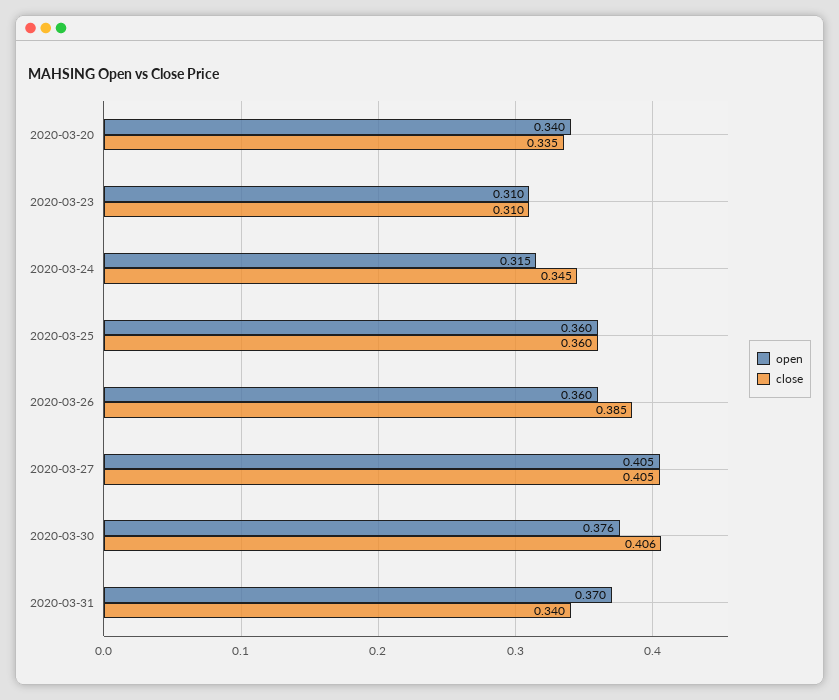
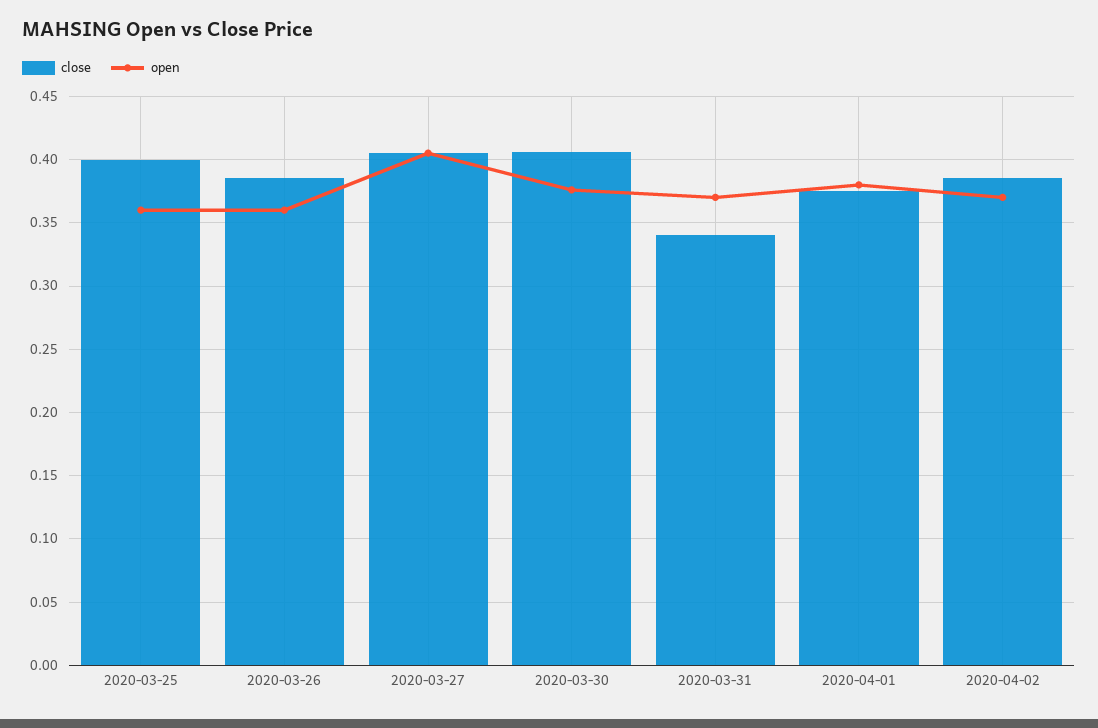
open, 2020-03-20: 0.34 -> none
close, 2020-03-20: 0.335 -> none
open, 2020-03-23: 0.31 -> none
close, 2020-03-23: 0.31 -> none
open, 2020-03-24: 0.315 -> none
close, 2020-03-24: 0.345 -> none
close, 2020-03-25: 0.36 -> 0.4
close, 2020-04-01: none -> 0.375
open, 2020-04-01: none -> 0.38
close, 2020-04-02: none -> 0.385
open, 2020-04-02: none -> 0.37

